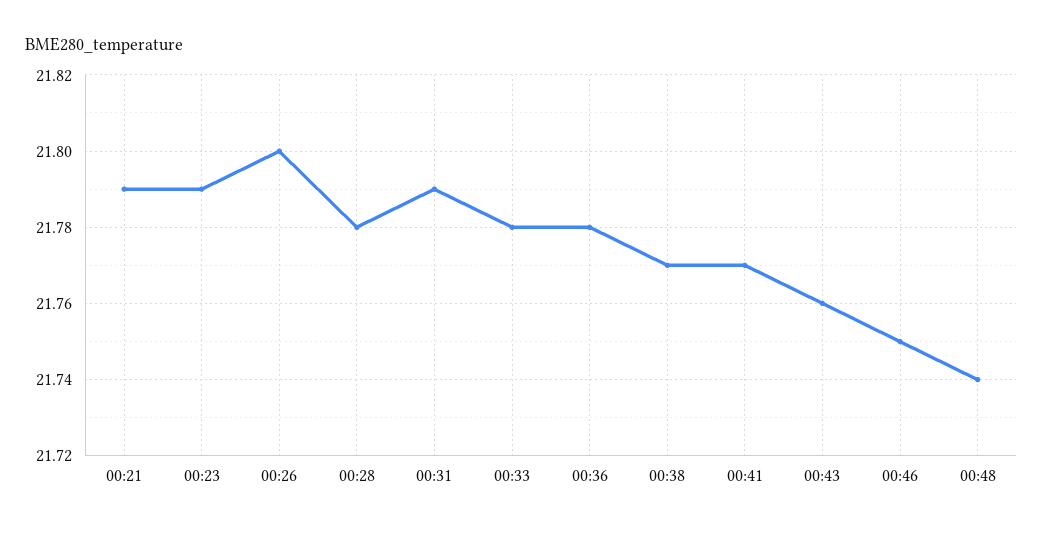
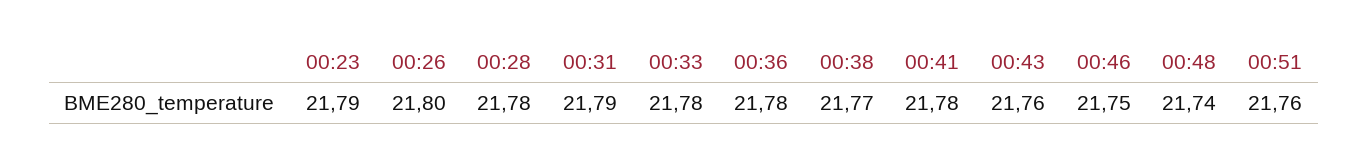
00:21: 21.79 -> none
00:41: 21.77 -> 21.78
00:51: none -> 21.76

